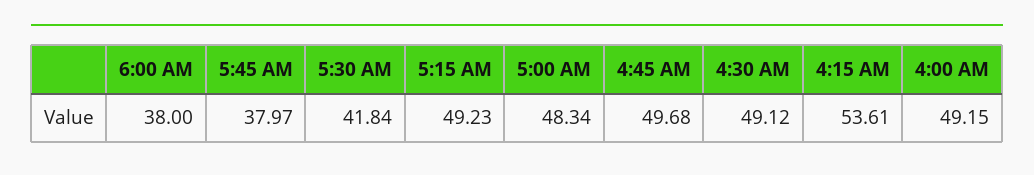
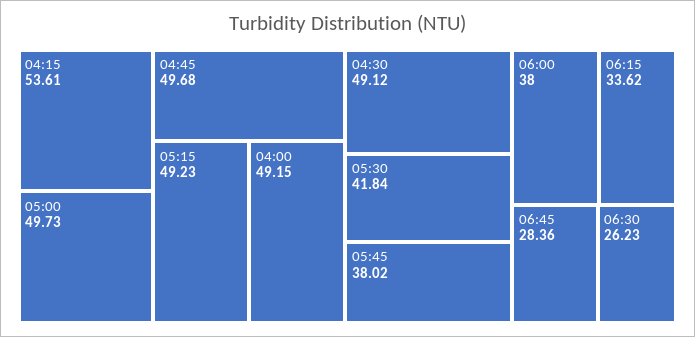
5:45 AM: 37.97 -> 38.02
5:00 AM: 48.34 -> 49.73
06:15: none -> 33.62
06:45: none -> 28.36
06:30: none -> 26.23

